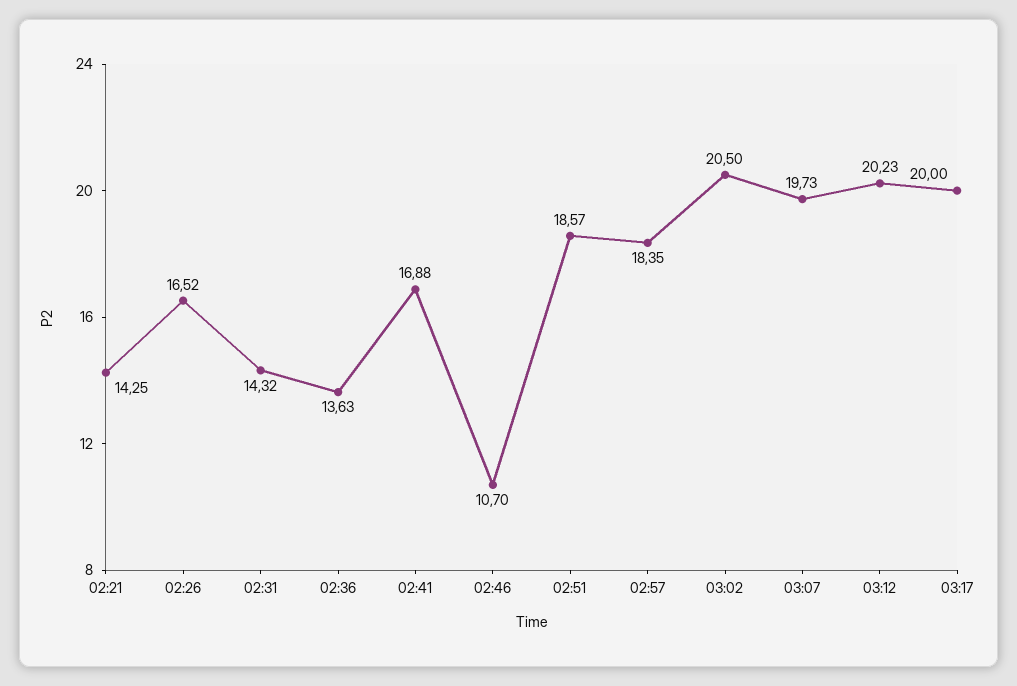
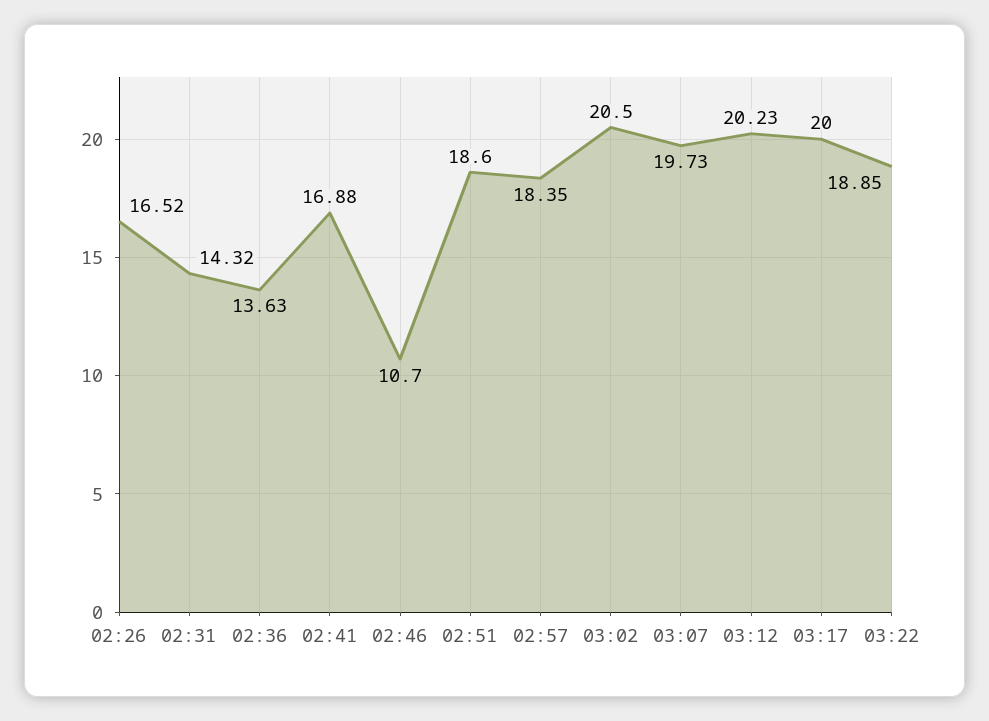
02:21: 14.25 -> none
02:51: 18.57 -> 18.6
03:22: none -> 18.85

